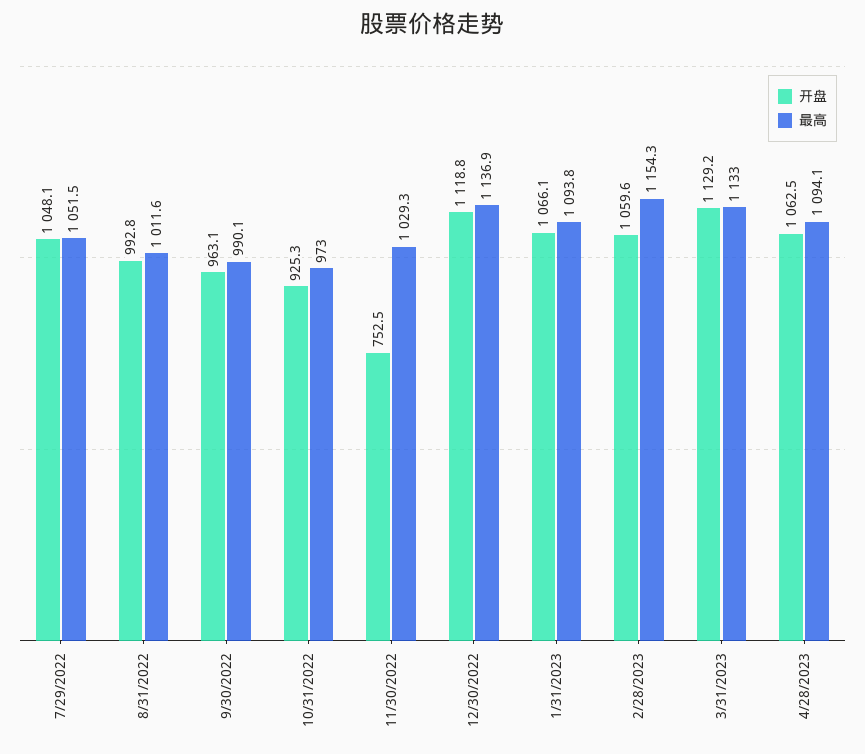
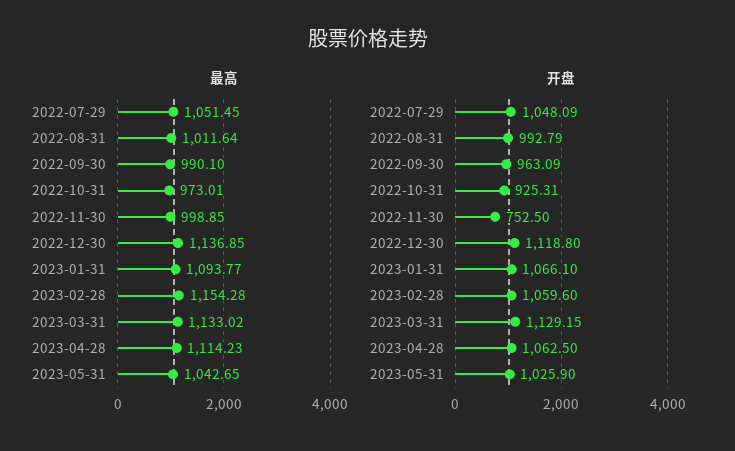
最高, 11/30/2022: 1029.3 -> 998.85
最高, 4/28/2023: 1094.1 -> 1114.23
最高, 2023-05-31: none -> 1042.65
开盘, 2023-05-31: none -> 1025.9

